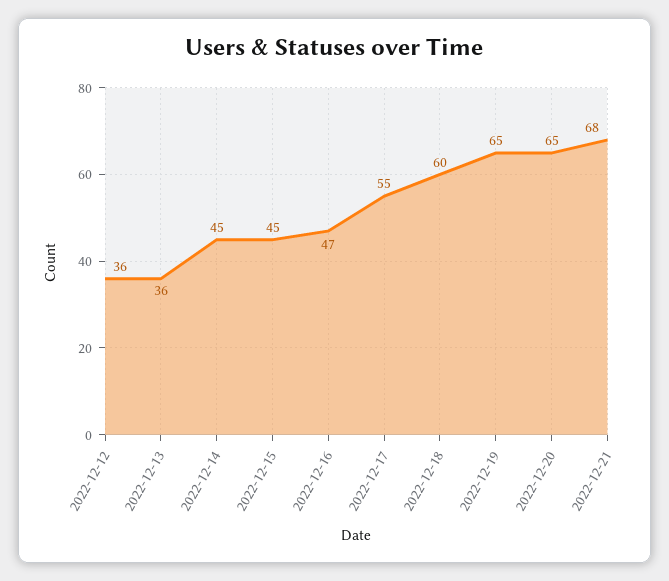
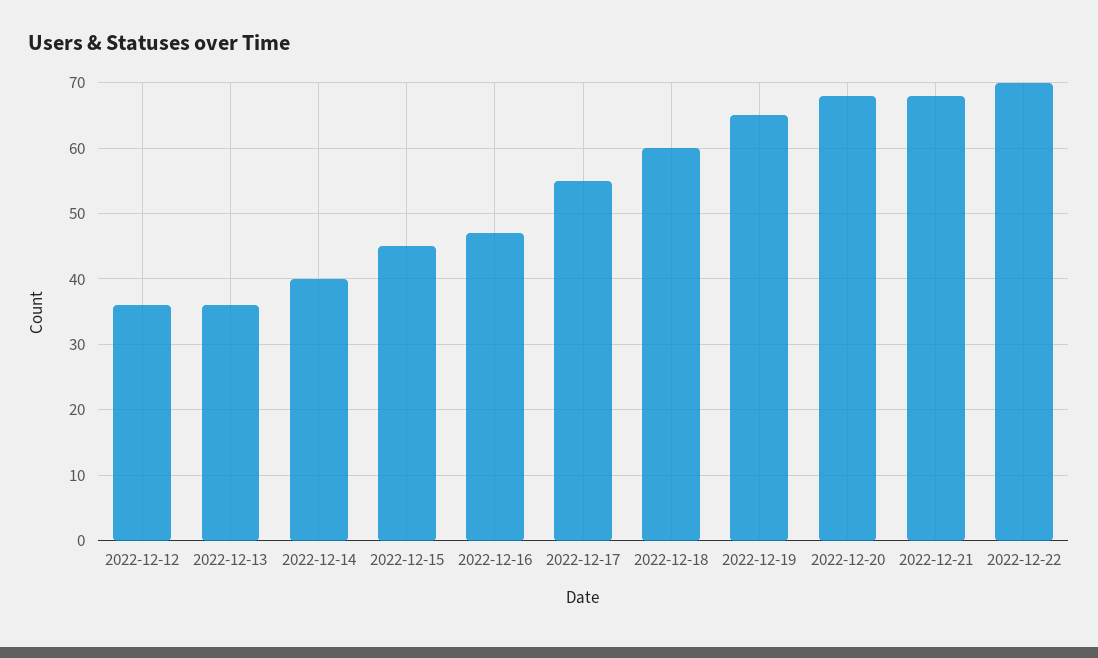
2022-12-14: 45 -> 40
2022-12-20: 65 -> 68
2022-12-22: none -> 70

